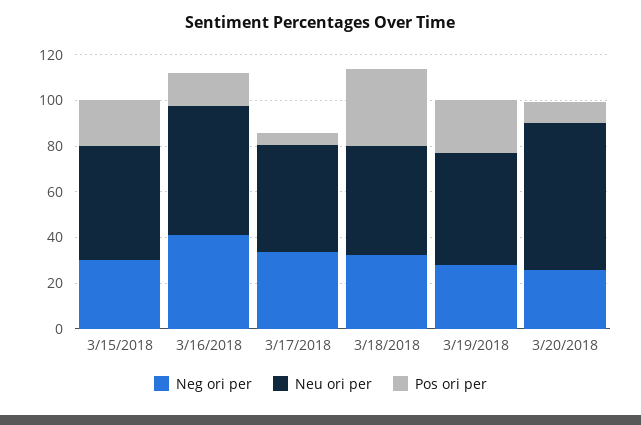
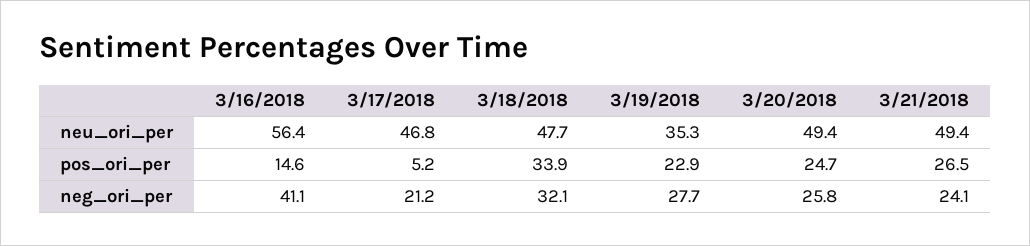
Neg ori per, 3/15/2018: 30 -> none
Neu ori per, 3/15/2018: 50 -> none
Pos ori per, 3/15/2018: 20 -> none
Neg ori per, 3/17/2018: 35 -> 21.2
Neu ori per, 3/19/2018: 50 -> 35.3
Neu ori per, 3/20/2018: 65 -> 49.4
Pos ori per, 3/20/2018: 10 -> 24.7
Neu ori per, 3/21/2018: none -> 49.4
Pos ori per, 3/21/2018: none -> 26.5
Neg ori per, 3/21/2018: none -> 24.1

